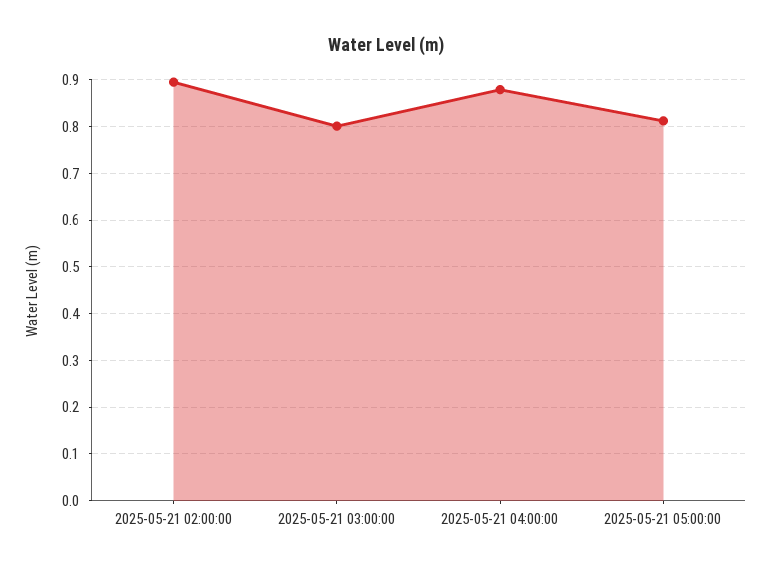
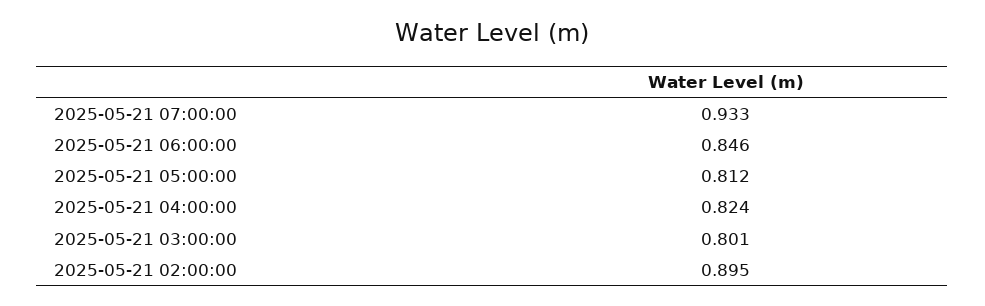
2025-05-21 04:00:00: 0.88 -> 0.824
2025-05-21 07:00:00: none -> 0.933
2025-05-21 06:00:00: none -> 0.846

